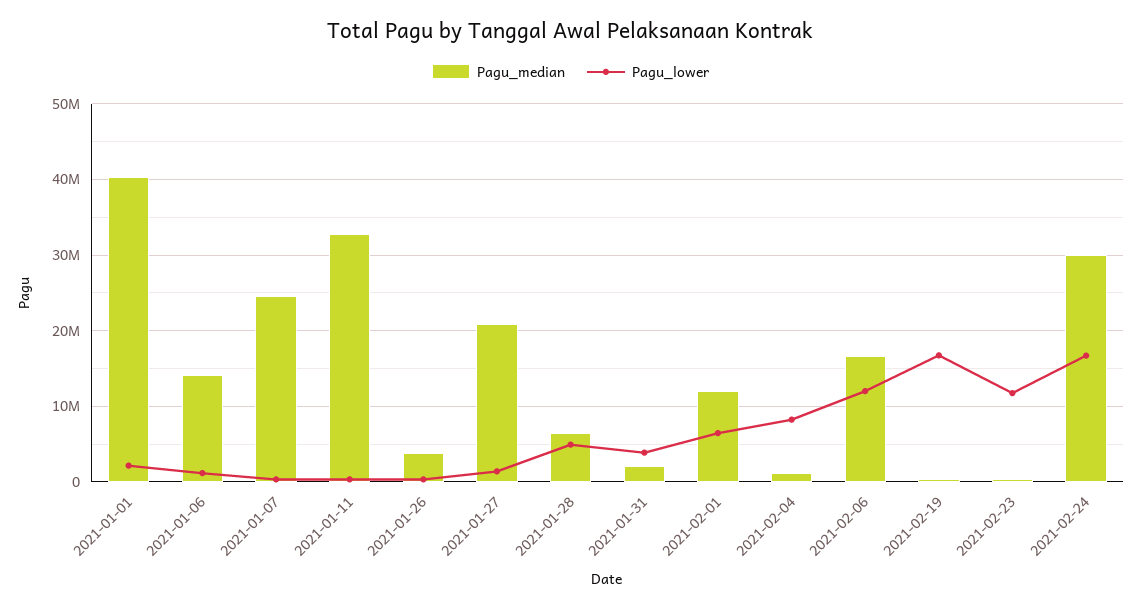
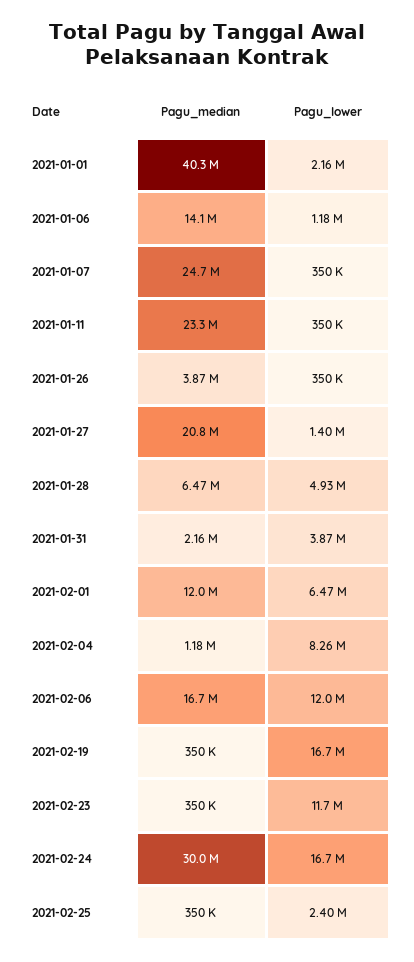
Pagu_median, 2021-01-11: 33000000 -> 23300000
Pagu_median, 2021-02-25: none -> 350000
Pagu_lower, 2021-02-25: none -> 2400000

